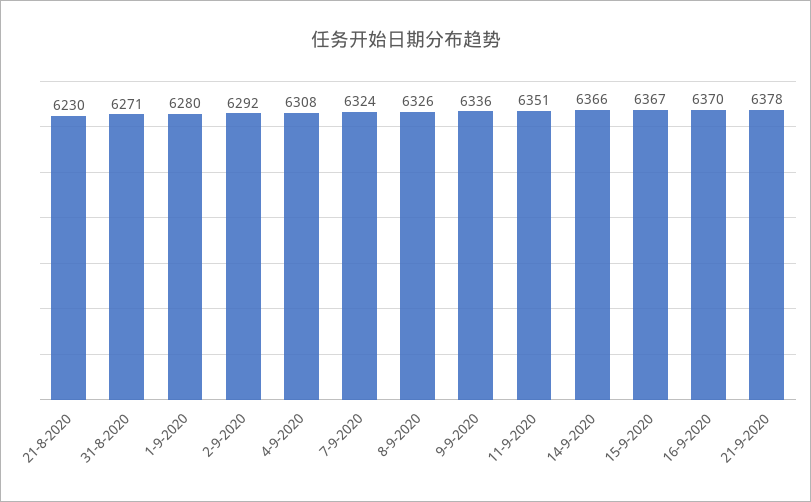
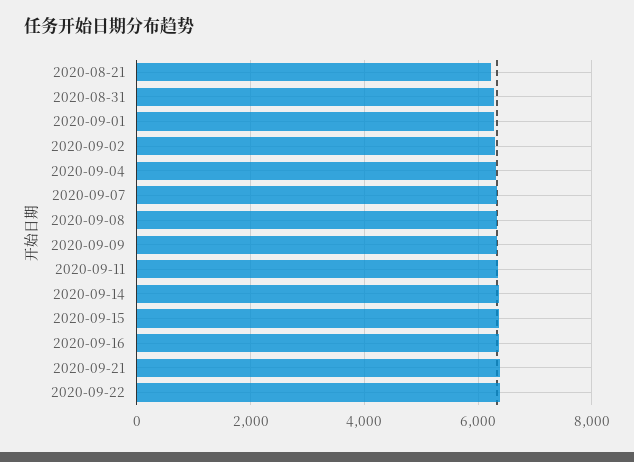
2020-09-22: none -> 6400

